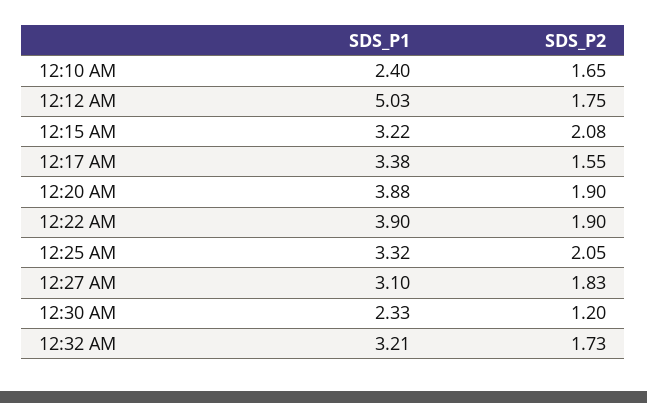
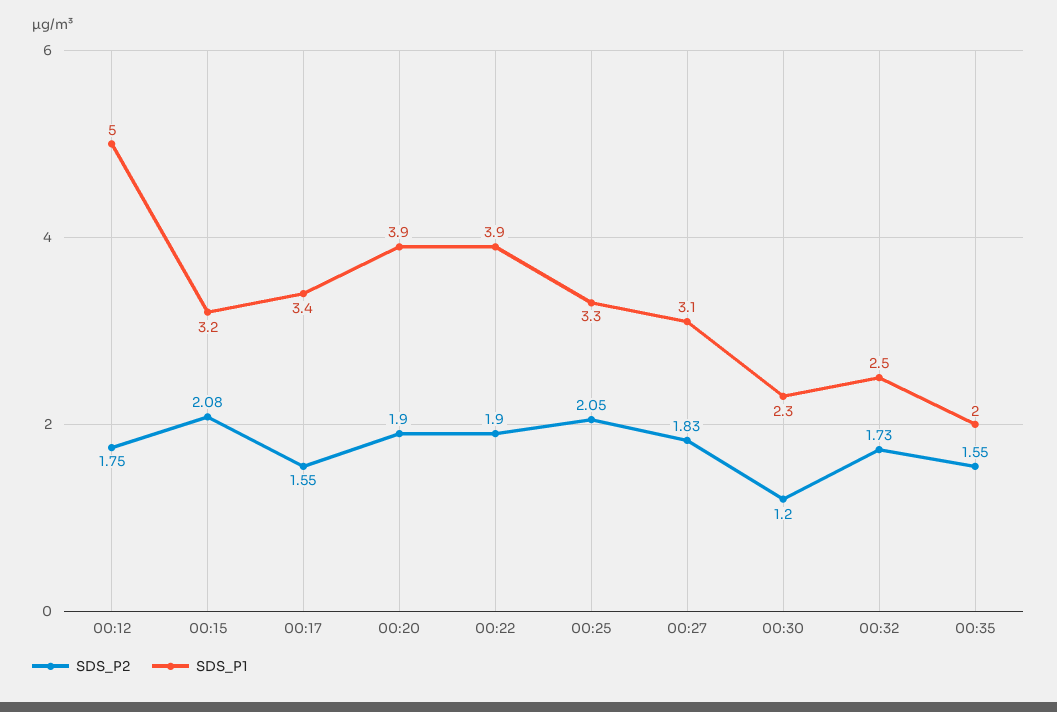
SDS_P1, 12:10 AM: 2.4 -> none
SDS_P2, 12:10 AM: 1.65 -> none
SDS_P1, 12:32 AM: 3.21 -> 2.5
SDS_P2, 00:35: none -> 1.55
SDS_P1, 00:35: none -> 2

